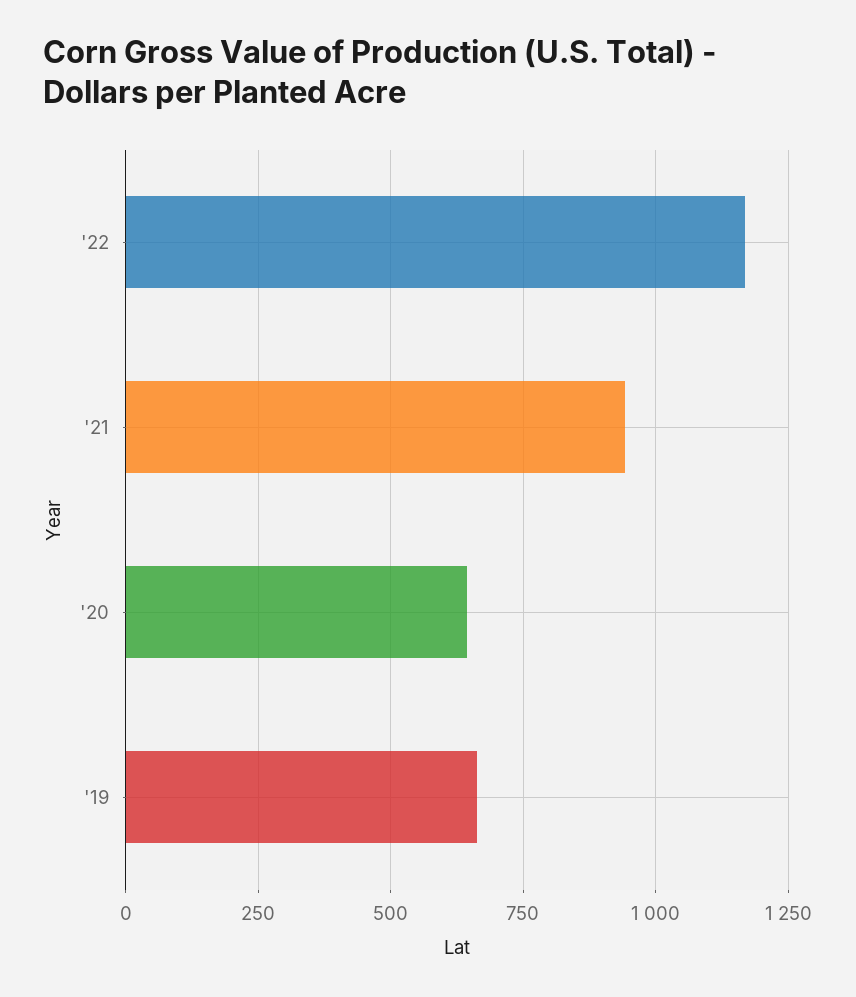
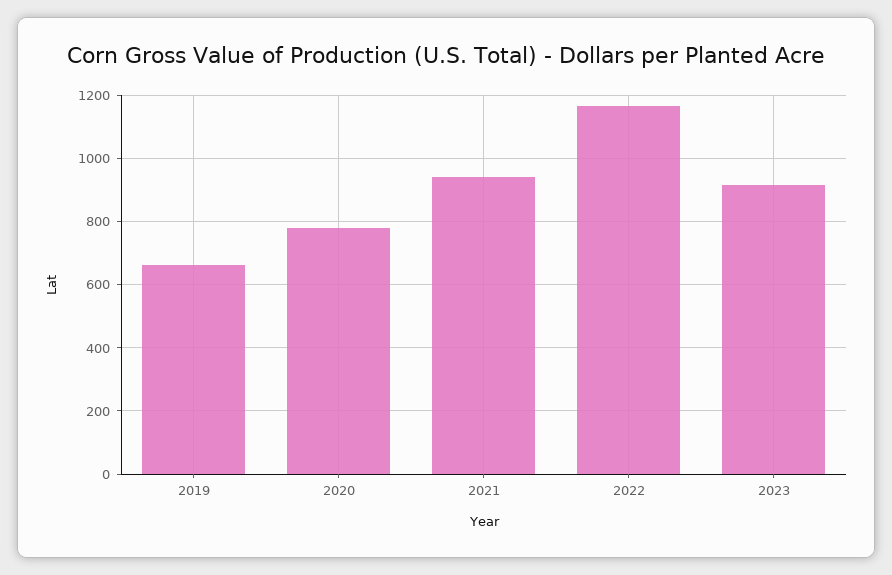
'20: 650 -> 780
2023: none -> 920

